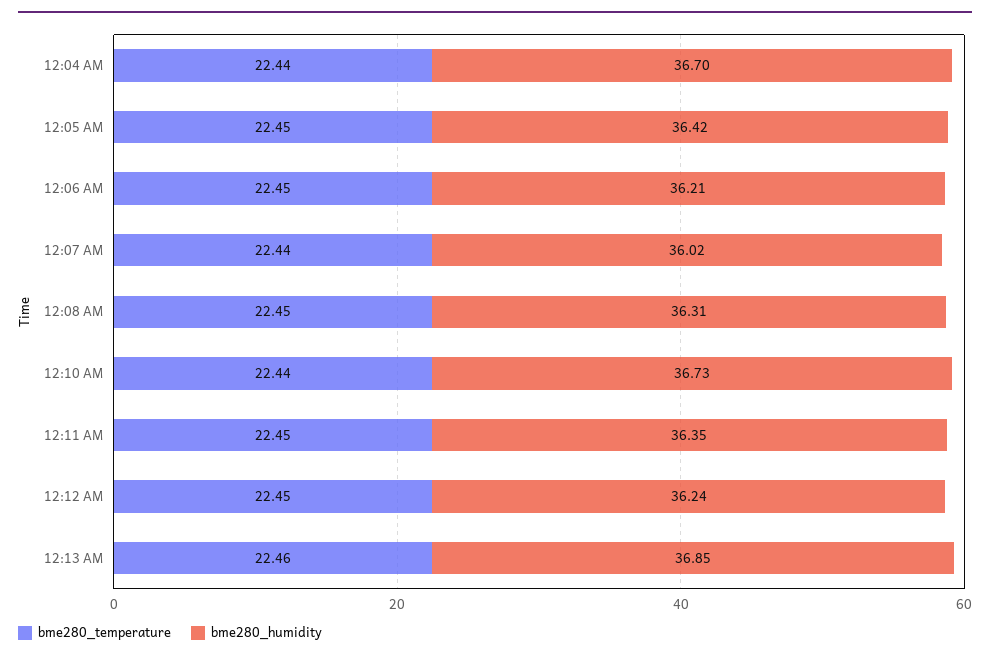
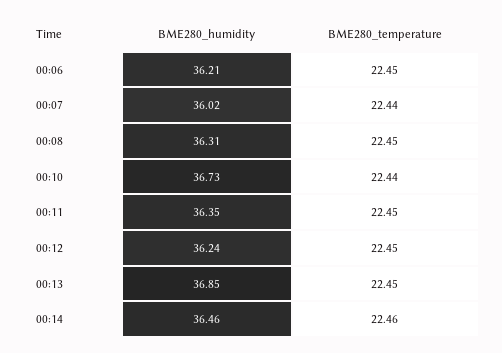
bme280_temperature, 12:04 AM: 22.44 -> none
bme280_humidity, 12:04 AM: 36.7 -> none
bme280_temperature, 12:05 AM: 22.45 -> none
bme280_humidity, 12:05 AM: 36.42 -> none
bme280_temperature, 12:13 AM: 22.46 -> 22.45
bme280_humidity, 00:14: none -> 36.46
bme280_temperature, 00:14: none -> 22.46

